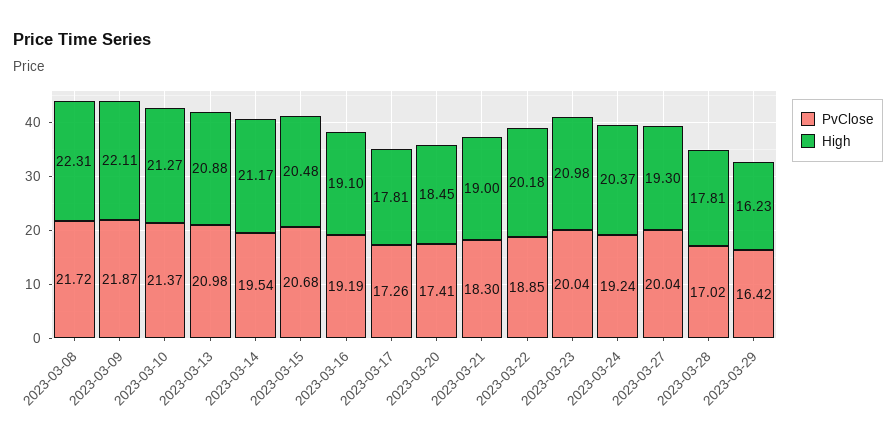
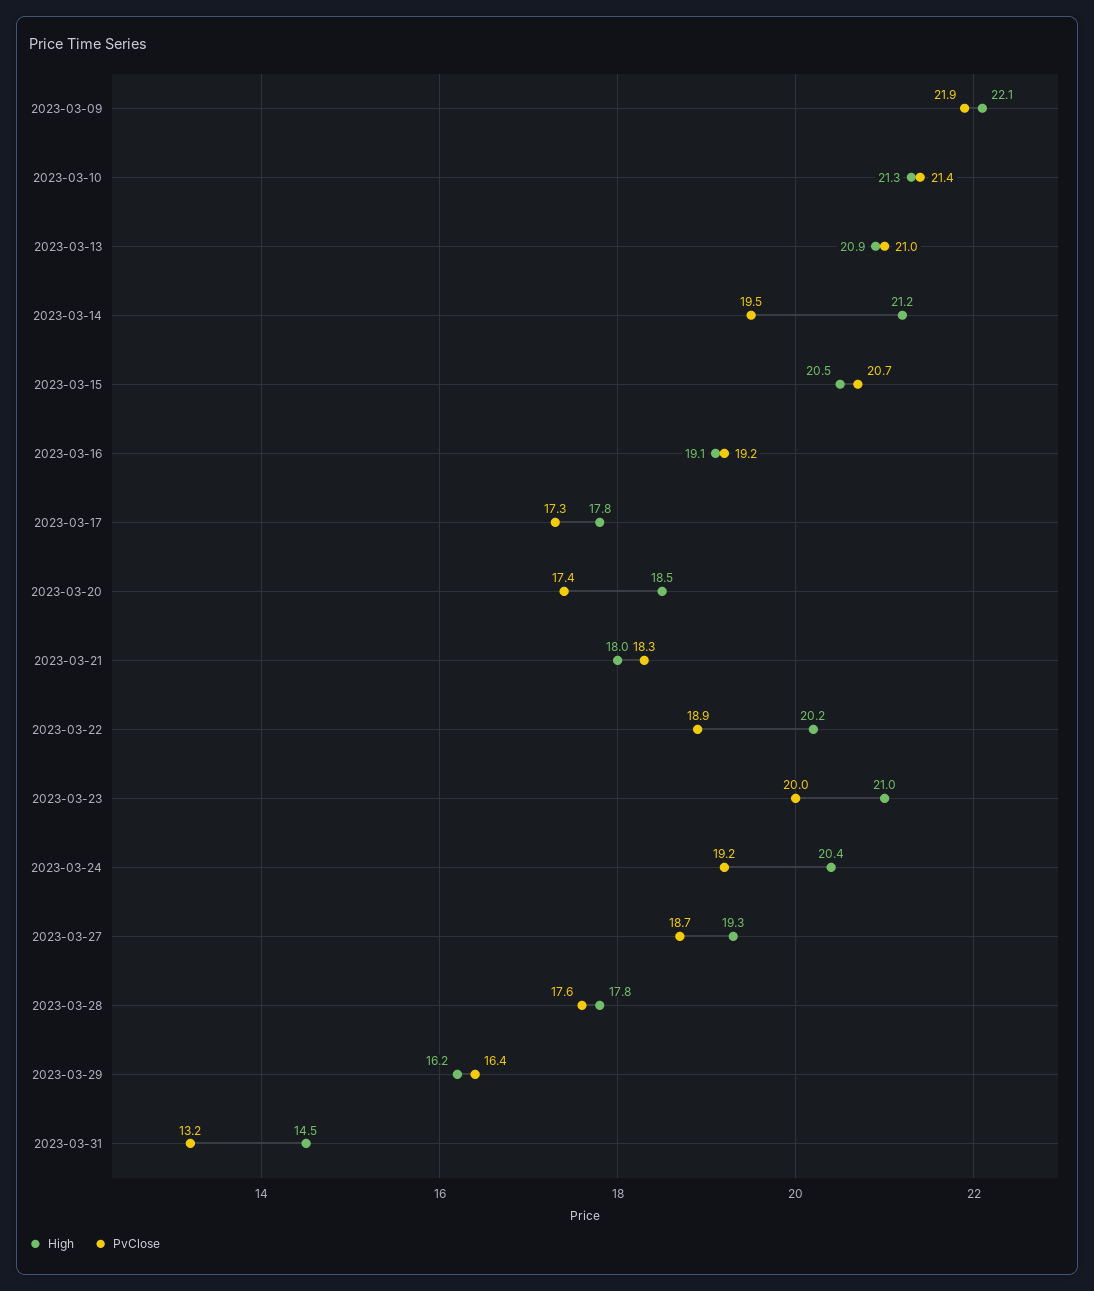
PvClose, 2023-03-08: 21.72 -> none
High, 2023-03-08: 22.31 -> none
High, 2023-03-21: 19 -> 18
PvClose, 2023-03-27: 20.04 -> 18.7
PvClose, 2023-03-28: 17.02 -> 17.6
High, 2023-03-31: none -> 14.5
PvClose, 2023-03-31: none -> 13.2

